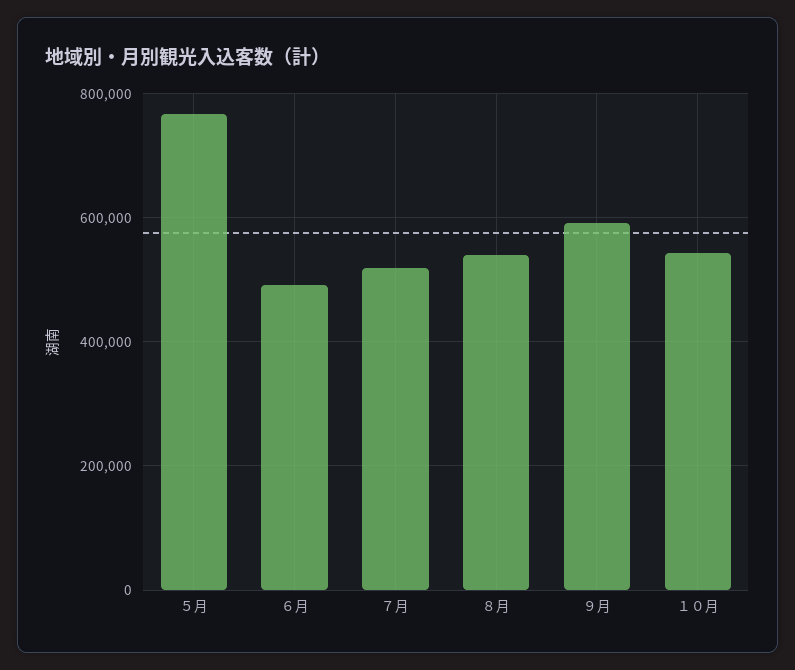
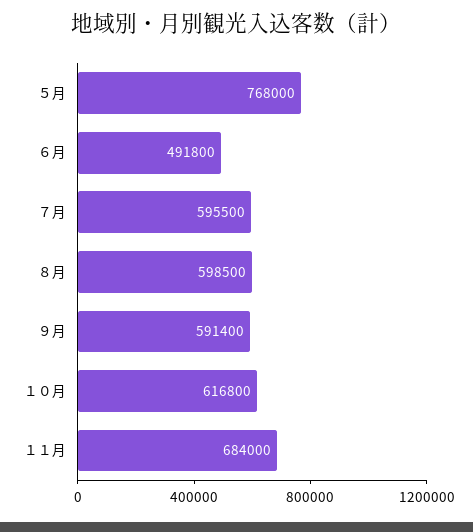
７月: 520000 -> 595500
８月: 540000 -> 598500
１０月: 540000 -> 616800
１１月: none -> 684000

